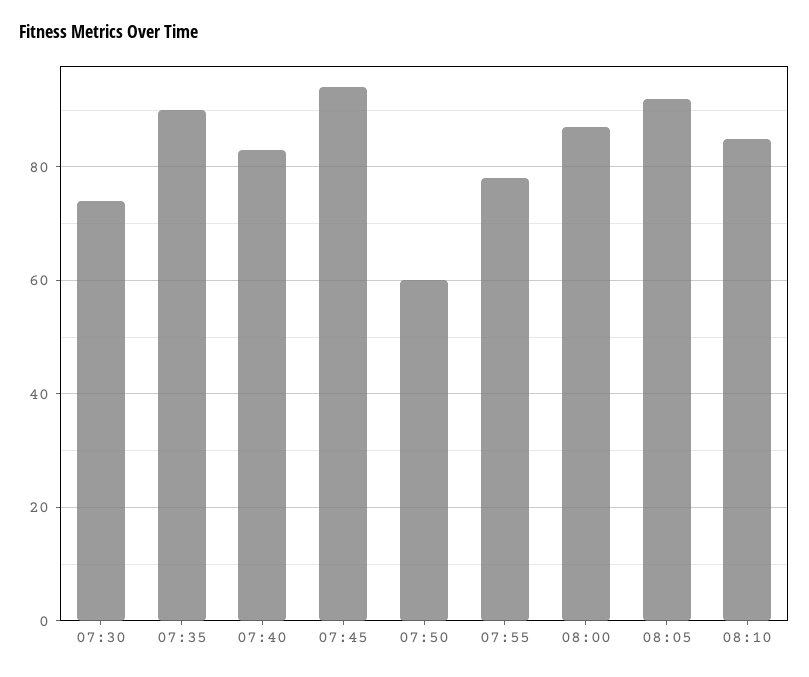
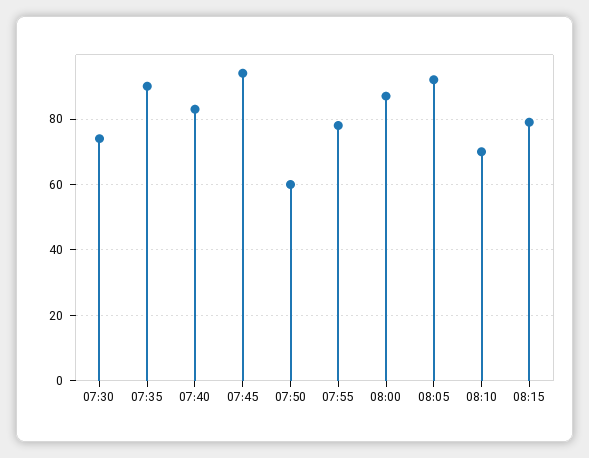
08:10: 85 -> 70
08:15: none -> 80

